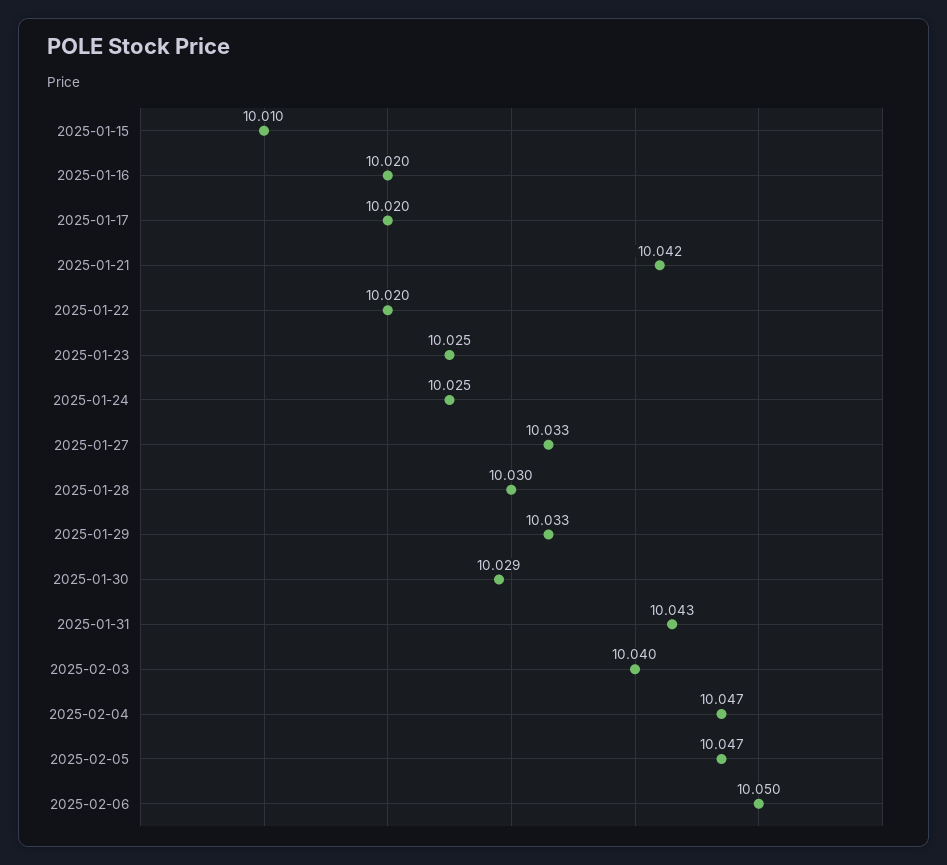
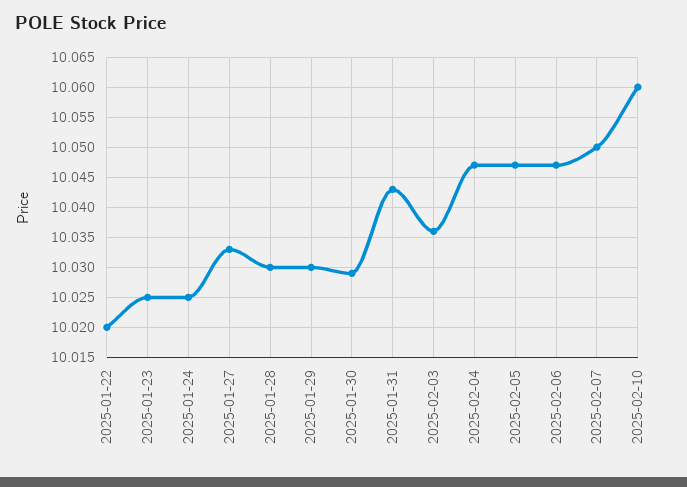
2025-01-15: 10.01 -> none
2025-01-16: 10.02 -> none
2025-01-17: 10.02 -> none
2025-01-21: 10.042 -> none
2025-01-29: 10.033 -> 10.03
2025-02-03: 10.04 -> 10.036
2025-02-06: 10.05 -> 10.047
2025-02-07: none -> 10.05
2025-02-10: none -> 10.06

